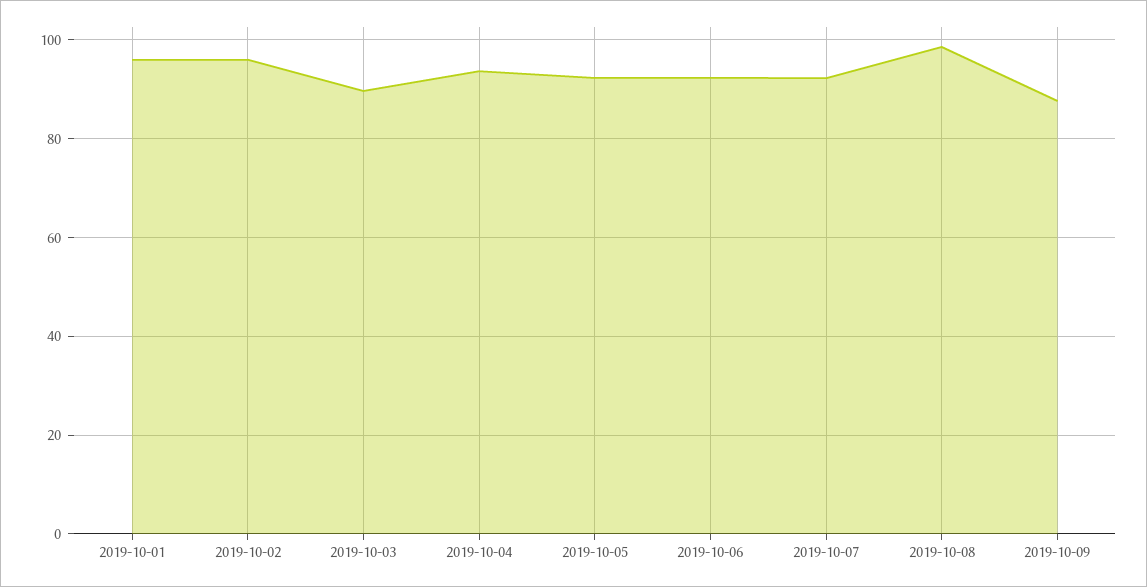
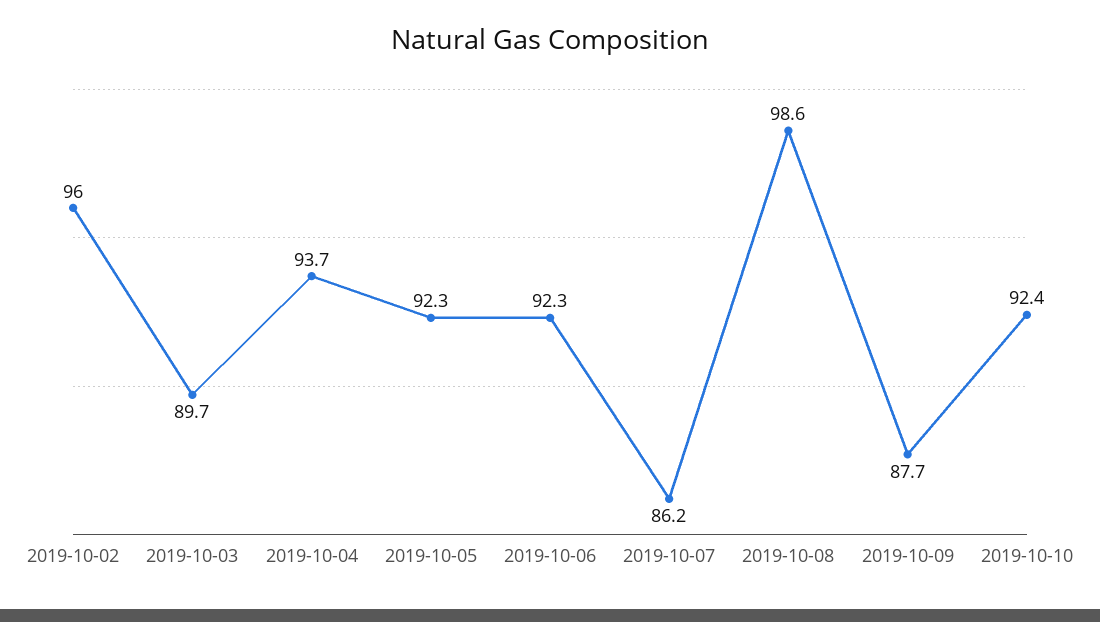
2019-10-01: 96 -> none
2019-10-07: 92 -> 86.2
2019-10-10: none -> 92.4

